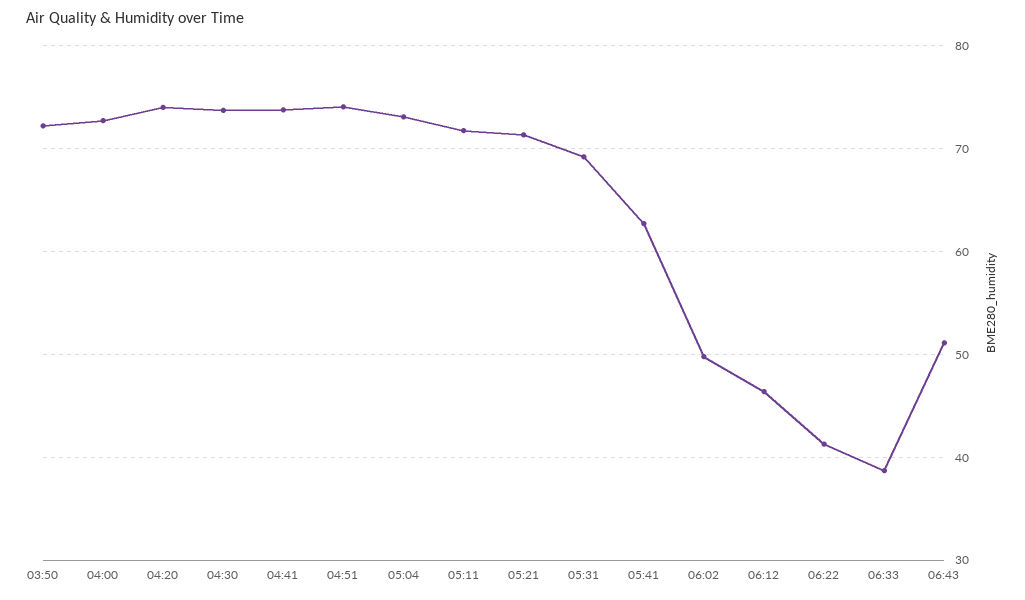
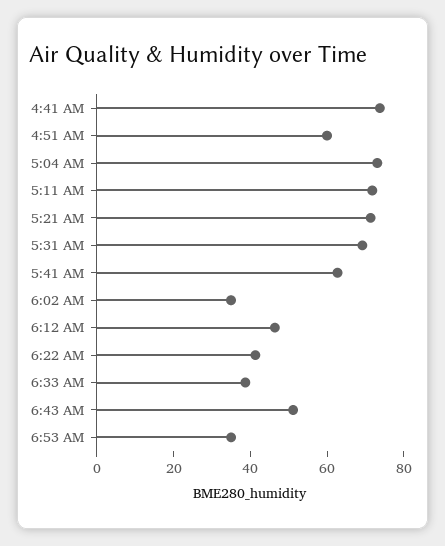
03:50: 72 -> none
04:00: 73 -> none
04:20: 74 -> none
04:30: 74 -> none
04:51: 74 -> 60
06:02: 50 -> 35
6:53 AM: none -> 35

